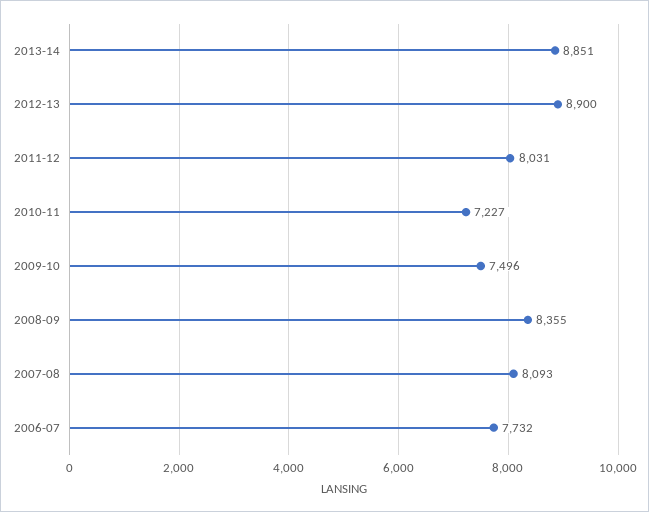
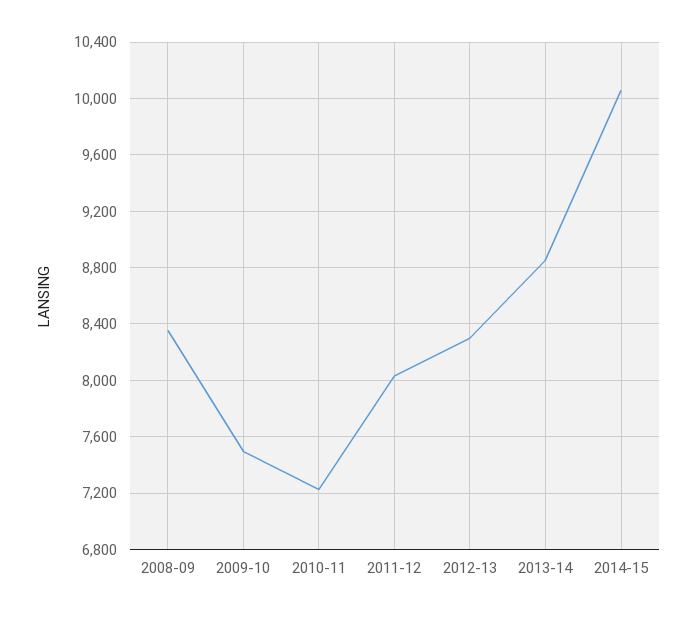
2012-13: 8900 -> 8300
2007-08: 8093 -> none
2006-07: 7732 -> none
2014-15: none -> 10050

